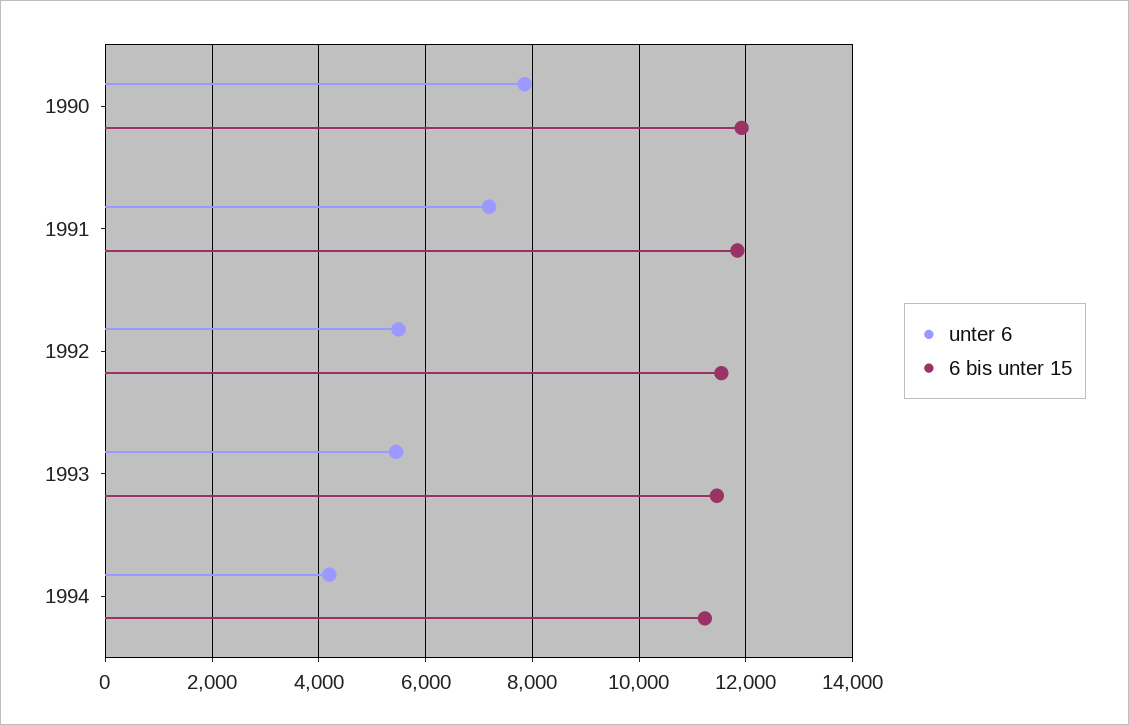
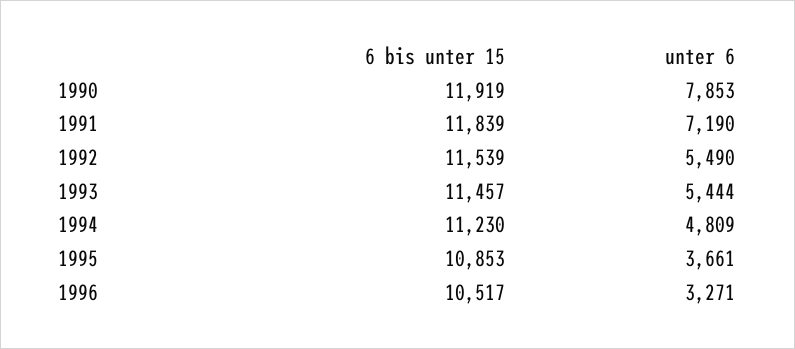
unter 6, 1994: 4200 -> 4809
6 bis unter 15, 1995: none -> 10853
unter 6, 1995: none -> 3661
6 bis unter 15, 1996: none -> 10517
unter 6, 1996: none -> 3271

